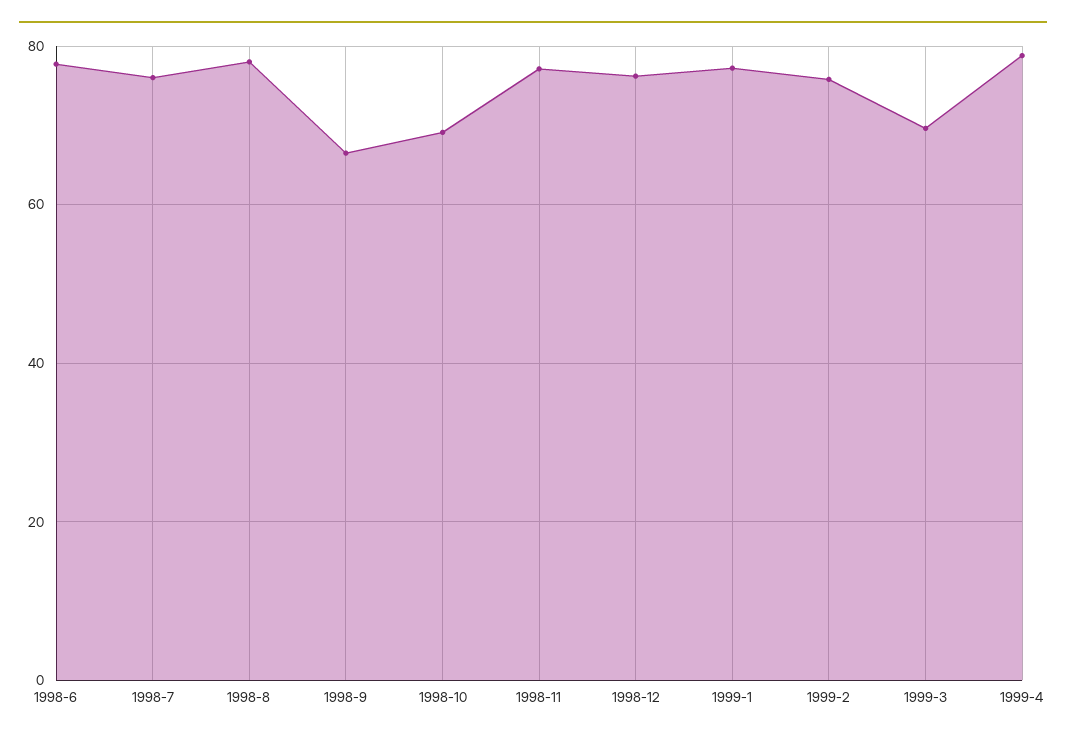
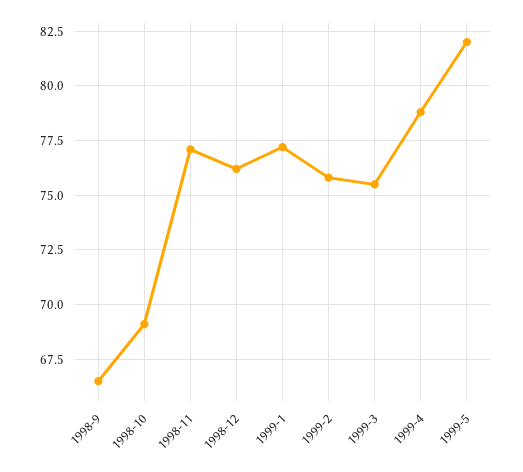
1998-6: 78 -> none
1998-7: 76 -> none
1998-8: 78 -> none
1999-3: 70 -> 75.5
1999-5: none -> 82

